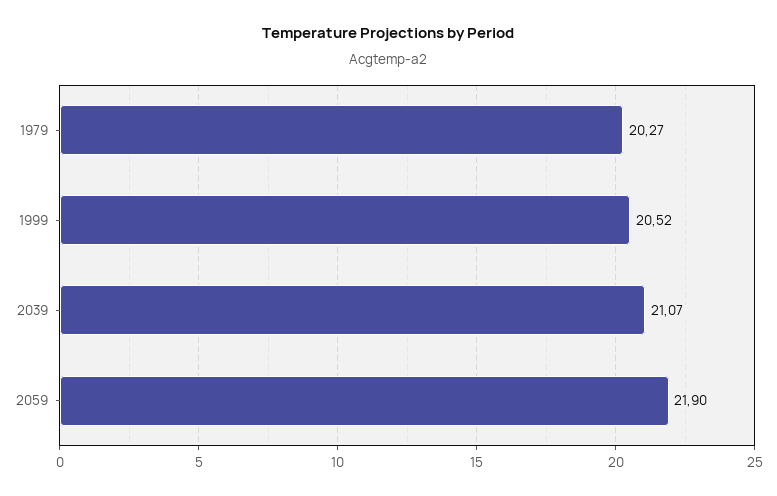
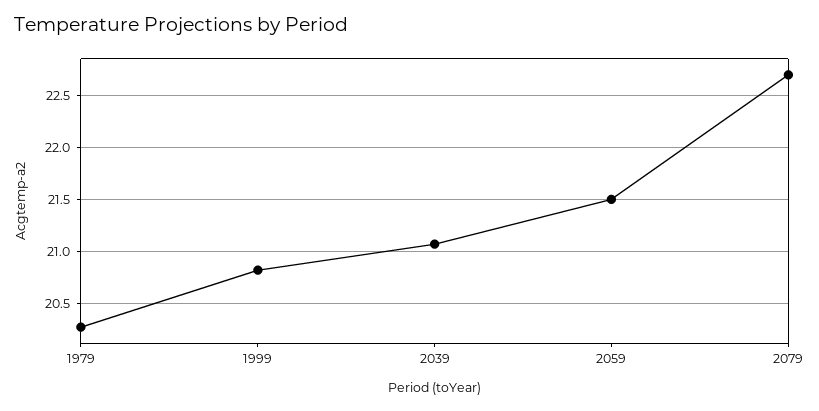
1999: 20.52 -> 20.8
2059: 21.9 -> 21.5
2079: none -> 22.7

